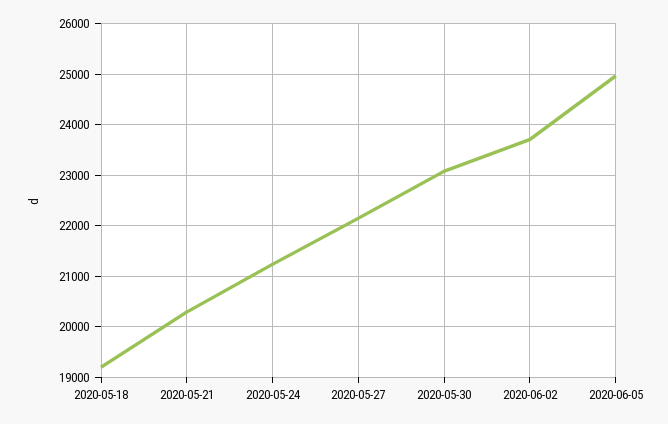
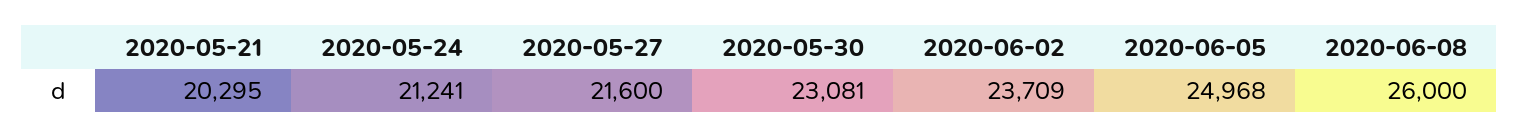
2020-05-18: 19200 -> none
2020-05-27: 22200 -> 21600
2020-06-08: none -> 26000

